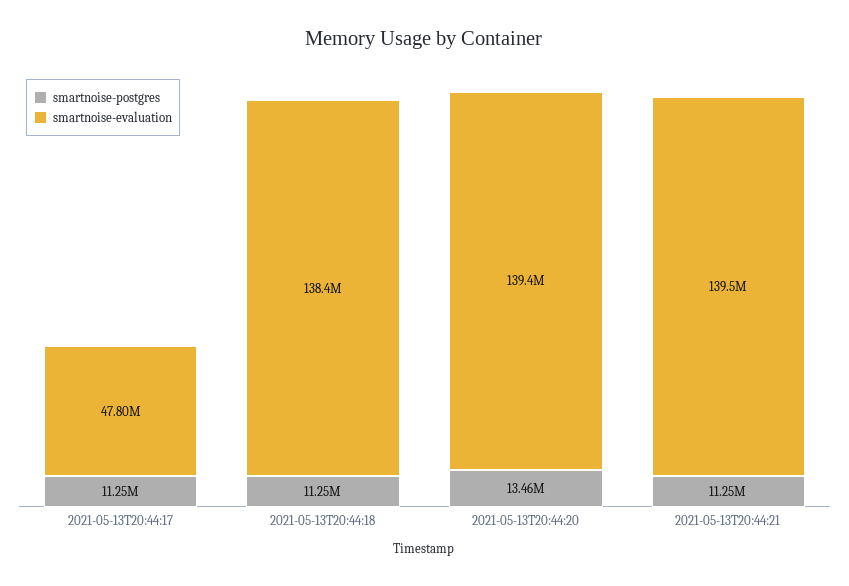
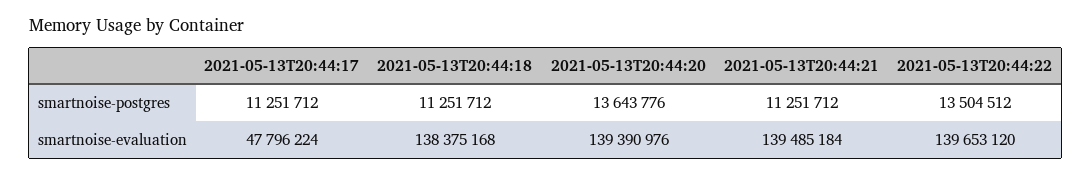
smartnoise-postgres, 2021-05-13T20:44:20: 13460000 -> 13643776
smartnoise-postgres, 2021-05-13T20:44:22: none -> 13504512
smartnoise-evaluation, 2021-05-13T20:44:22: none -> 139653120

